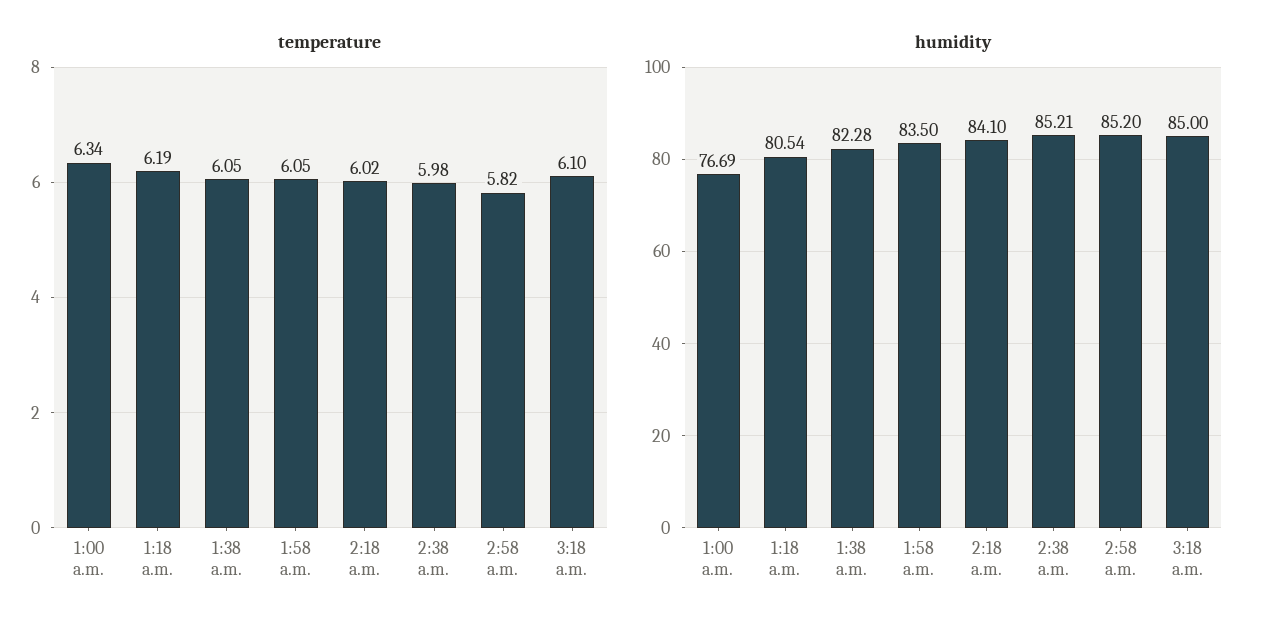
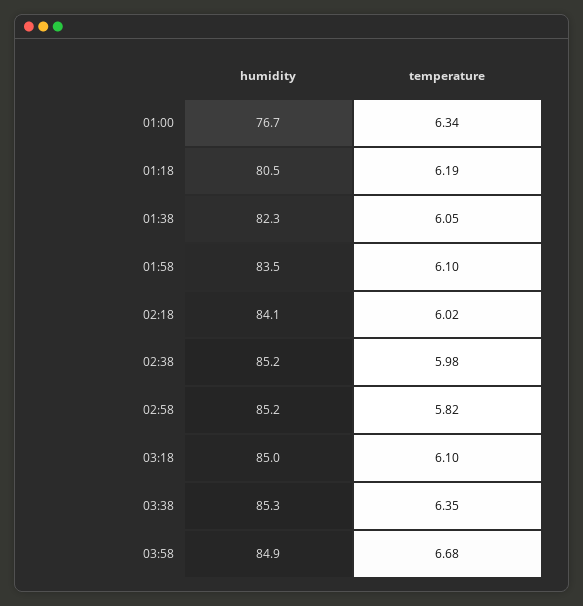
temperature, 1:58 a.m.: 6.05 -> 6.1
humidity, 03:38: none -> 85.3
temperature, 03:38: none -> 6.35
humidity, 03:58: none -> 84.9
temperature, 03:58: none -> 6.68

